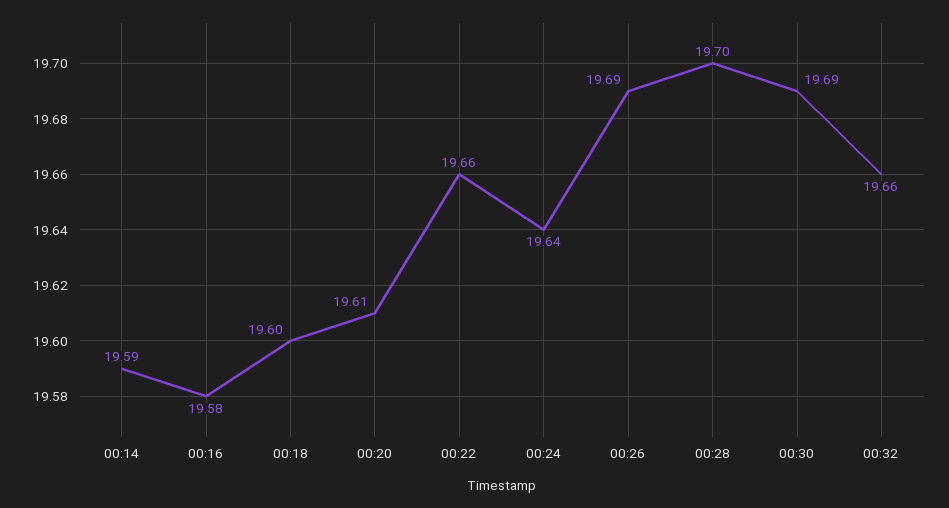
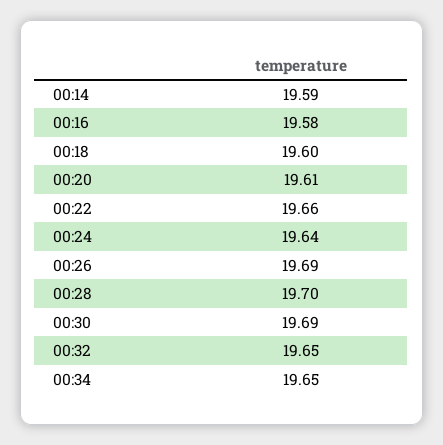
00:32: 19.66 -> 19.65
00:34: none -> 19.65

